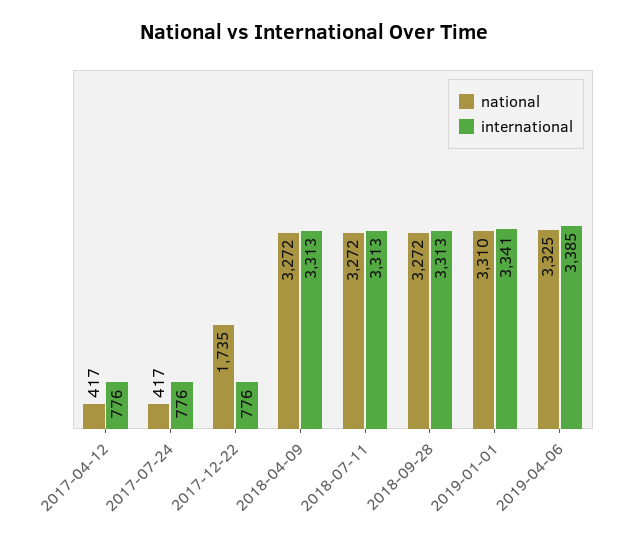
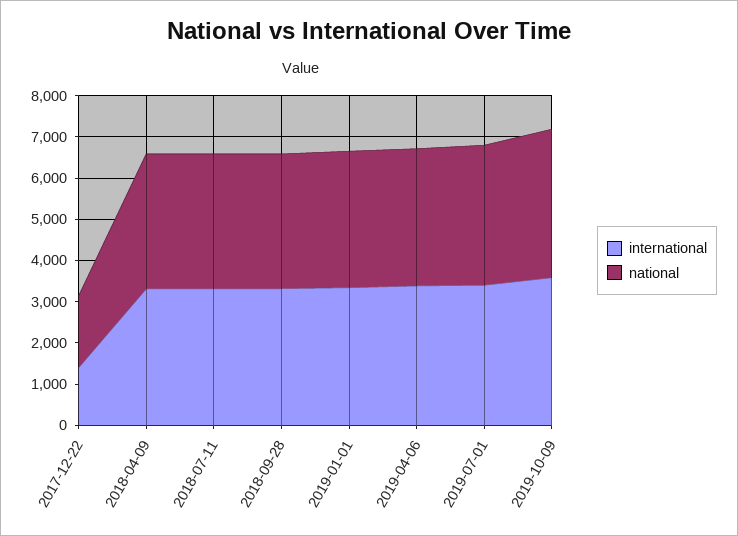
national, 2017-04-12: 417 -> none
international, 2017-04-12: 776 -> none
national, 2017-07-24: 417 -> none
international, 2017-07-24: 776 -> none
international, 2017-12-22: 776 -> 1400
international, 2019-07-01: none -> 3400
national, 2019-07-01: none -> 3400
international, 2019-10-09: none -> 3600
national, 2019-10-09: none -> 3600

